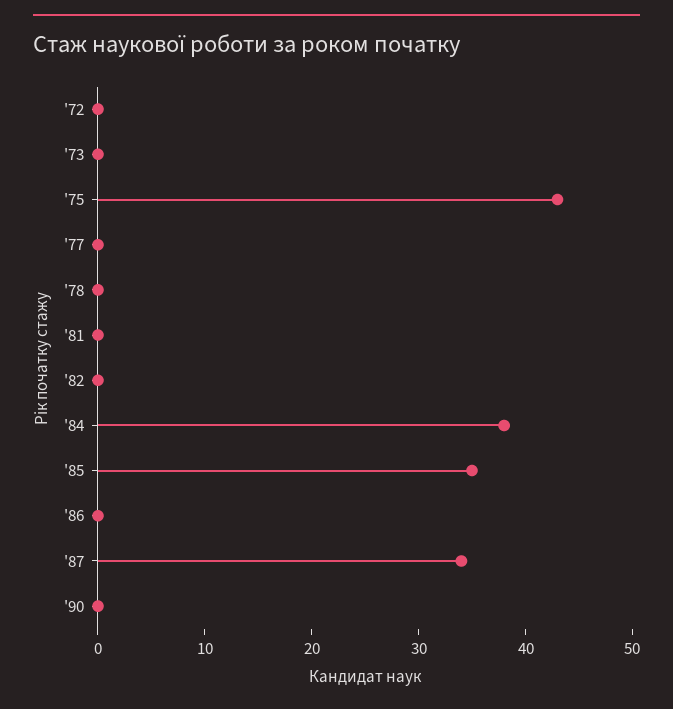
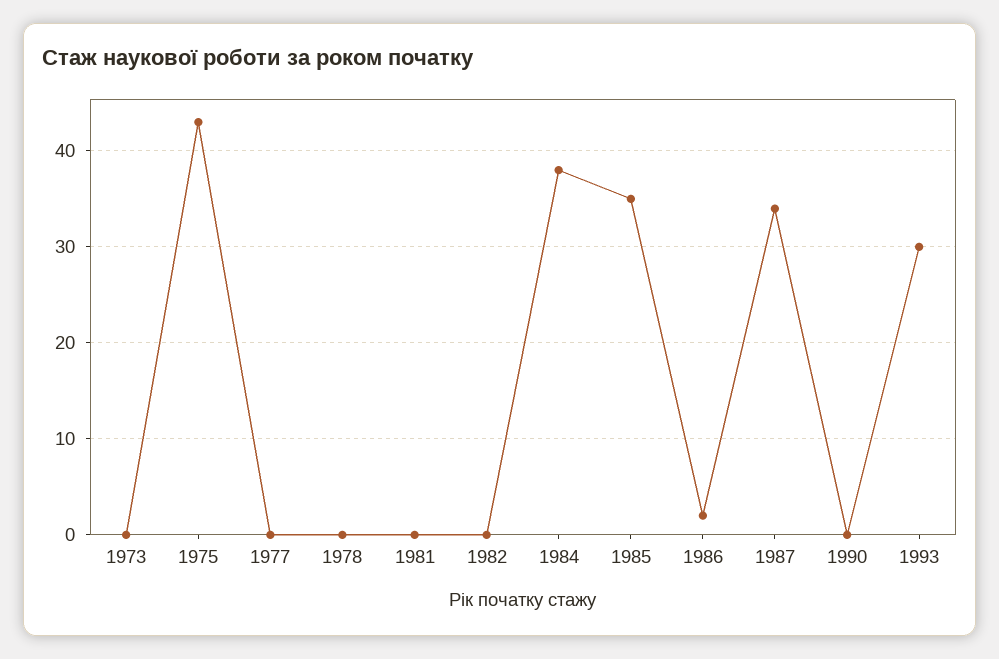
'72: 0 -> none
'86: 0 -> 2
1993: none -> 30

